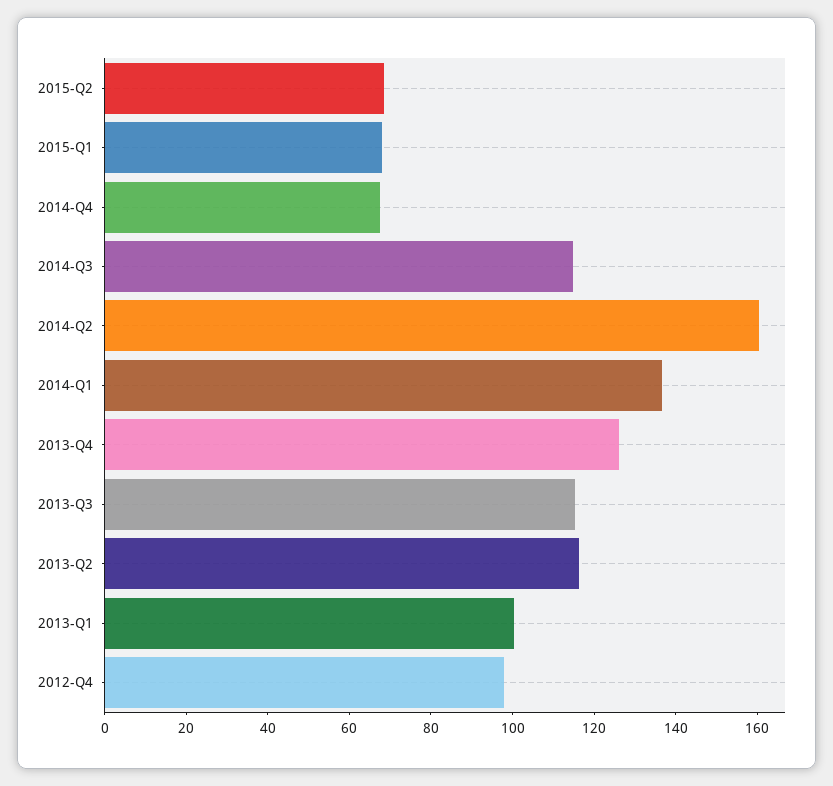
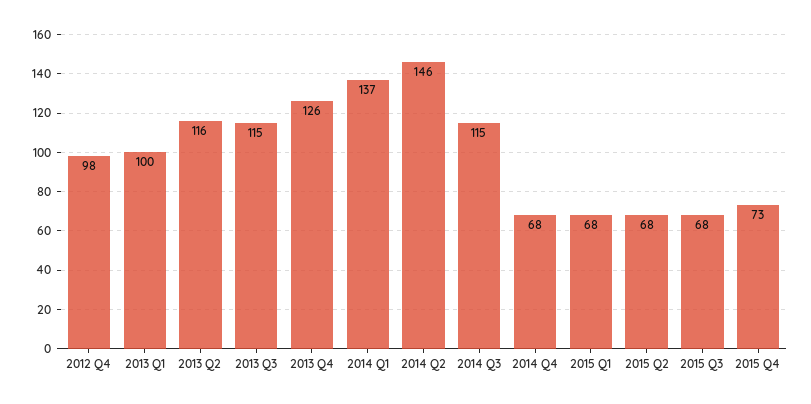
2014-Q2: 160 -> 146
2015 Q3: none -> 68
2015 Q4: none -> 73

